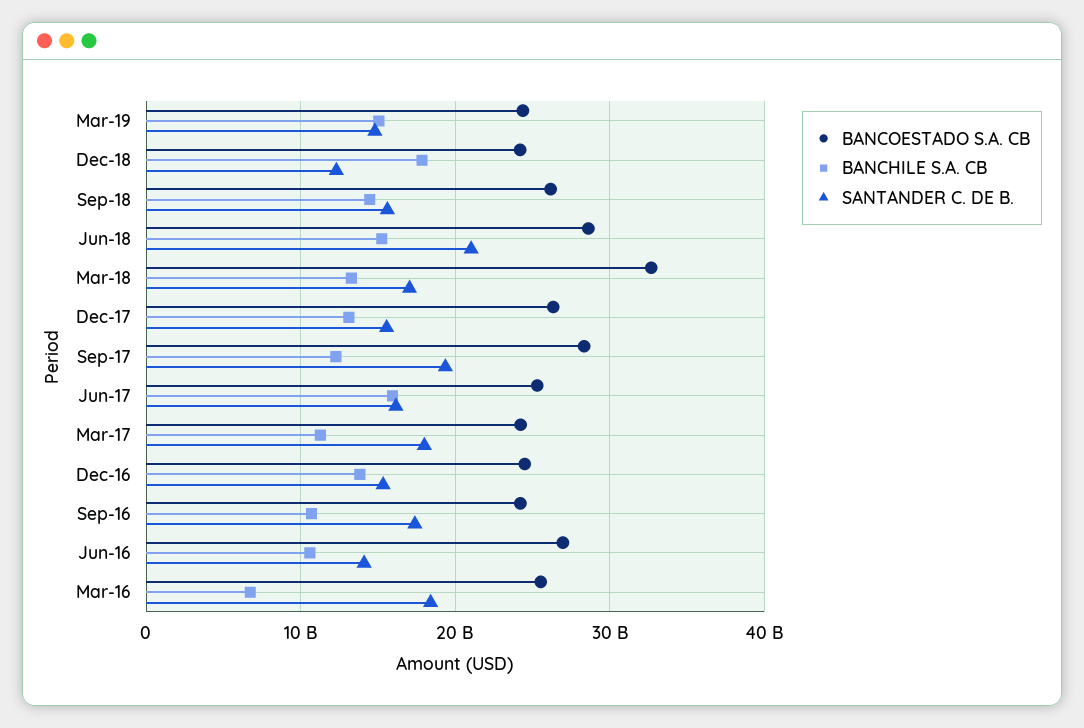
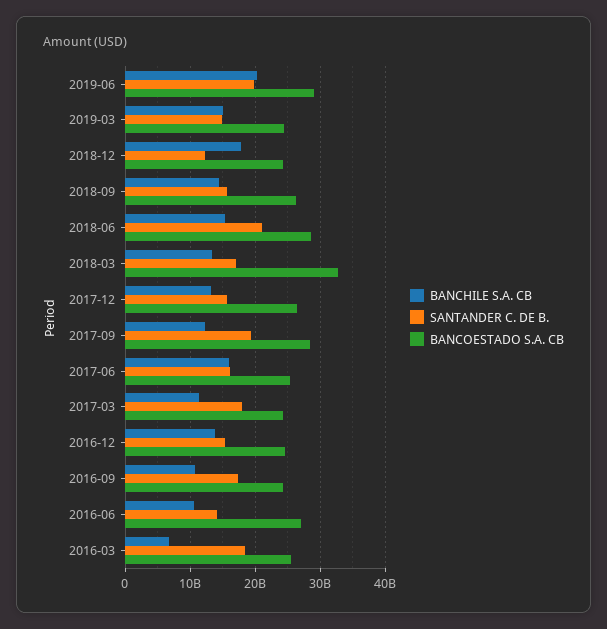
BANCHILE S.A. CB, 2019-06: none -> 20000000000
SANTANDER C. DE B., 2019-06: none -> 20000000000
BANCOESTADO S.A. CB, 2019-06: none -> 29000000000

